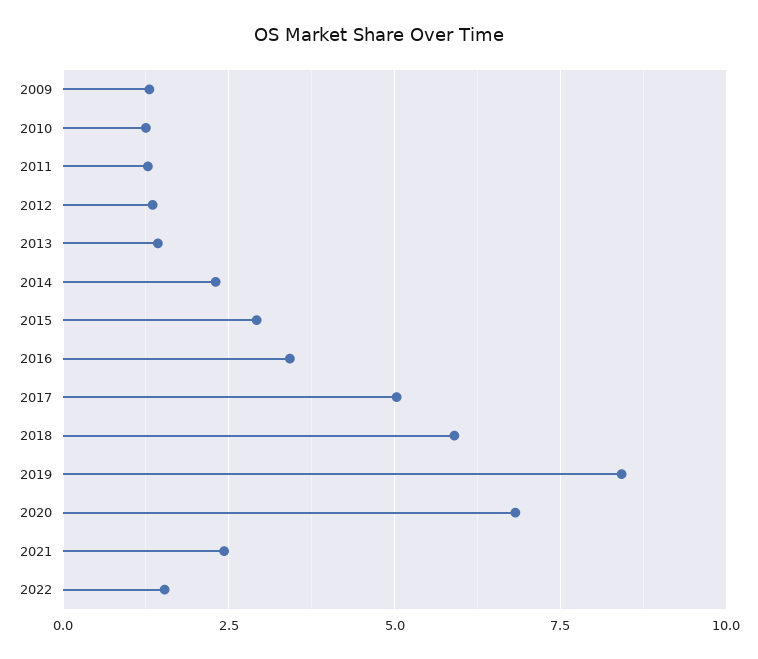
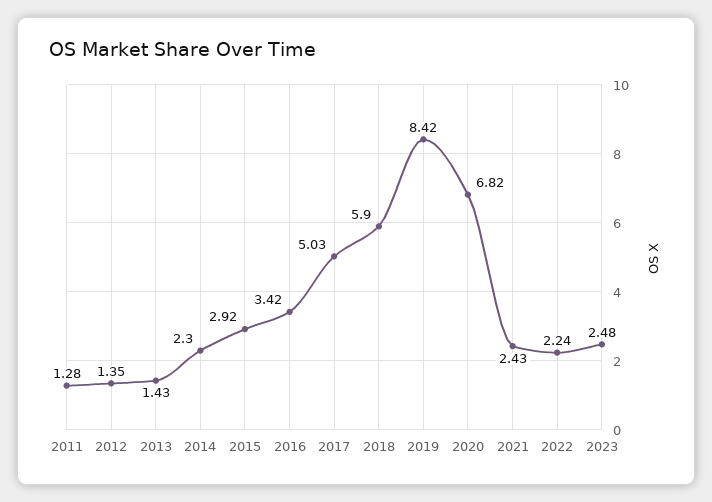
2009: 1.25 -> none
2010: 1.25 -> none
2022: 1.5 -> 2.24
2023: none -> 2.48

